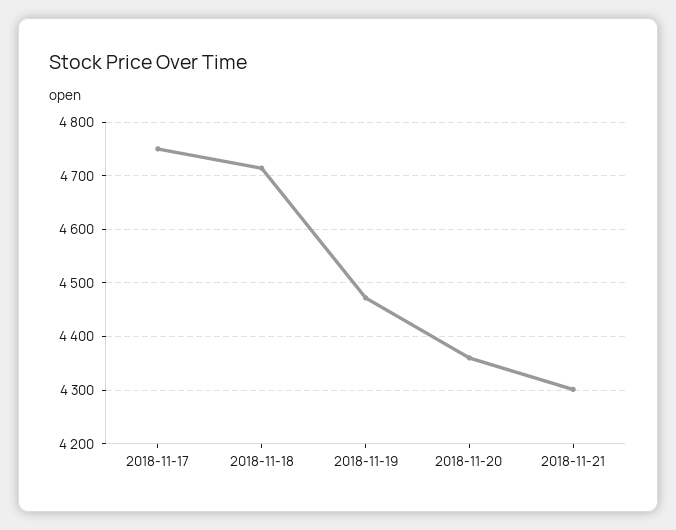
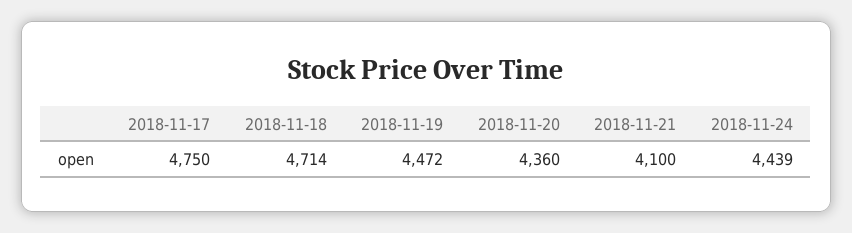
2018-11-21: 4300 -> 4100
2018-11-24: none -> 4439

